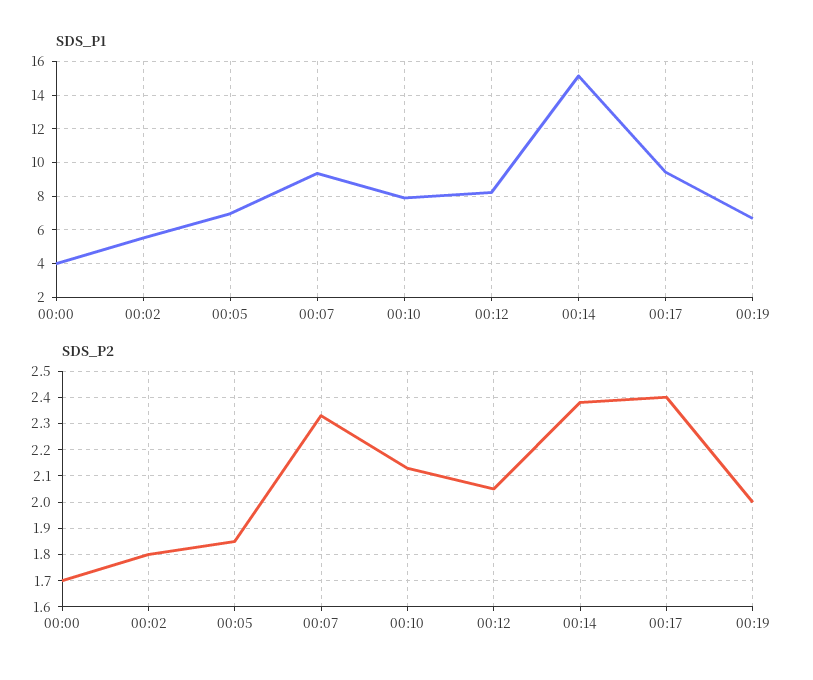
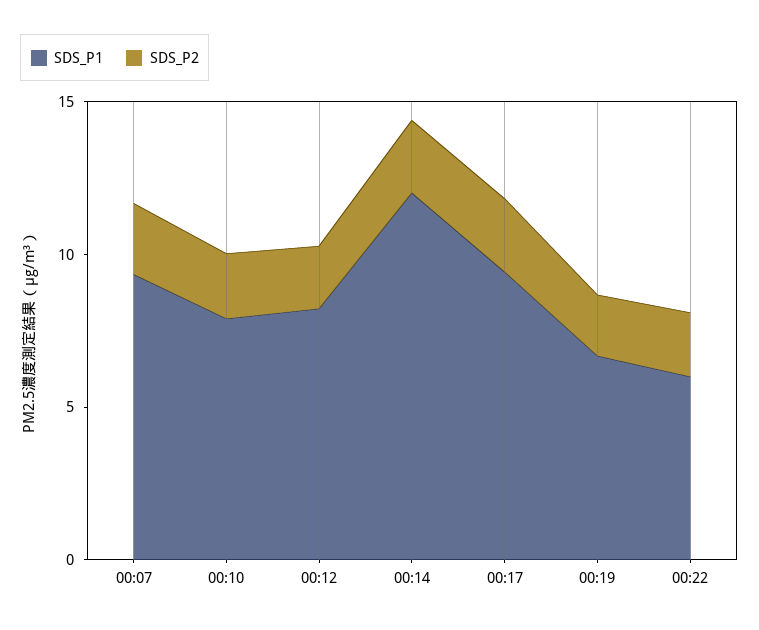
SDS_P1, 00:00: 4 -> none
SDS_P1, 00:02: 5.5 -> none
SDS_P1, 00:05: 7 -> none
SDS_P1, 00:14: 15 -> 12
SDS_P2, 00:00: 1.7 -> none
SDS_P2, 00:02: 1.8 -> none
SDS_P2, 00:05: 1.85 -> none
SDS_P1, 00:22: none -> 6
SDS_P2, 00:22: none -> 2

